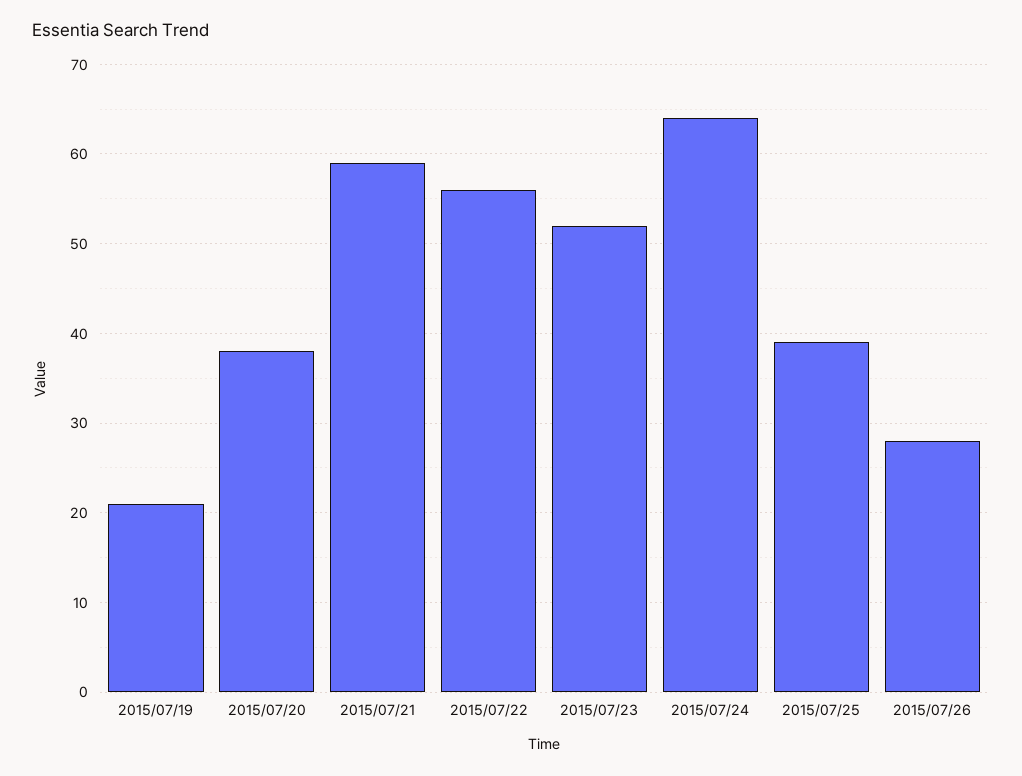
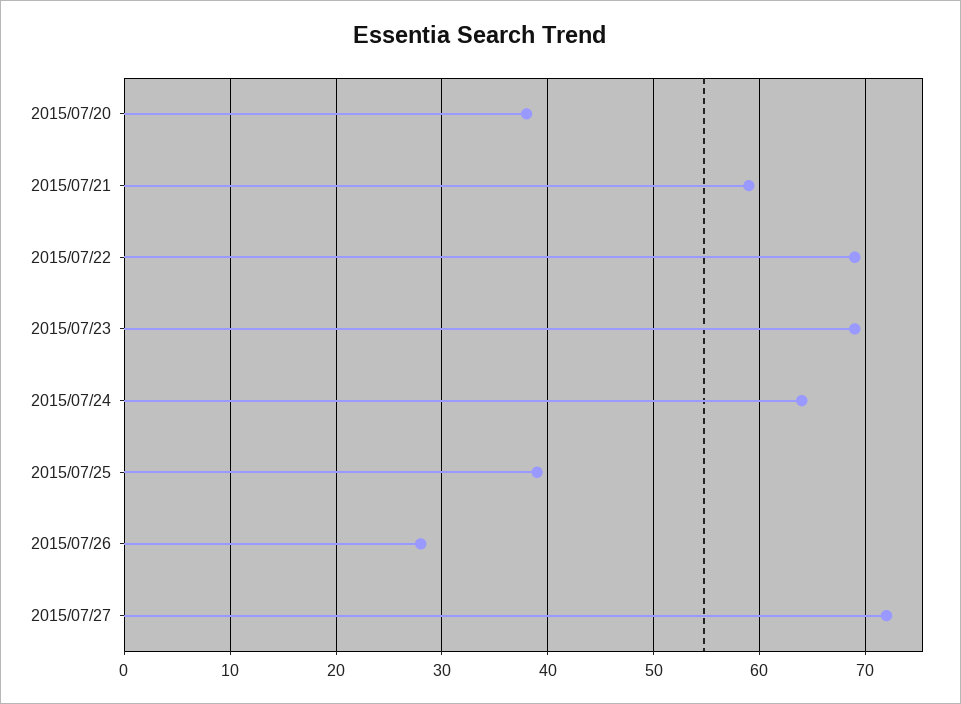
2015/07/19: 21 -> none
2015/07/22: 56 -> 69
2015/07/23: 52 -> 69
2015/07/27: none -> 72

